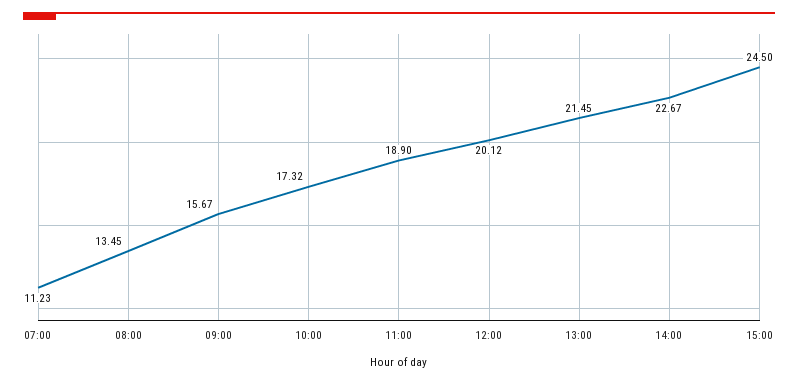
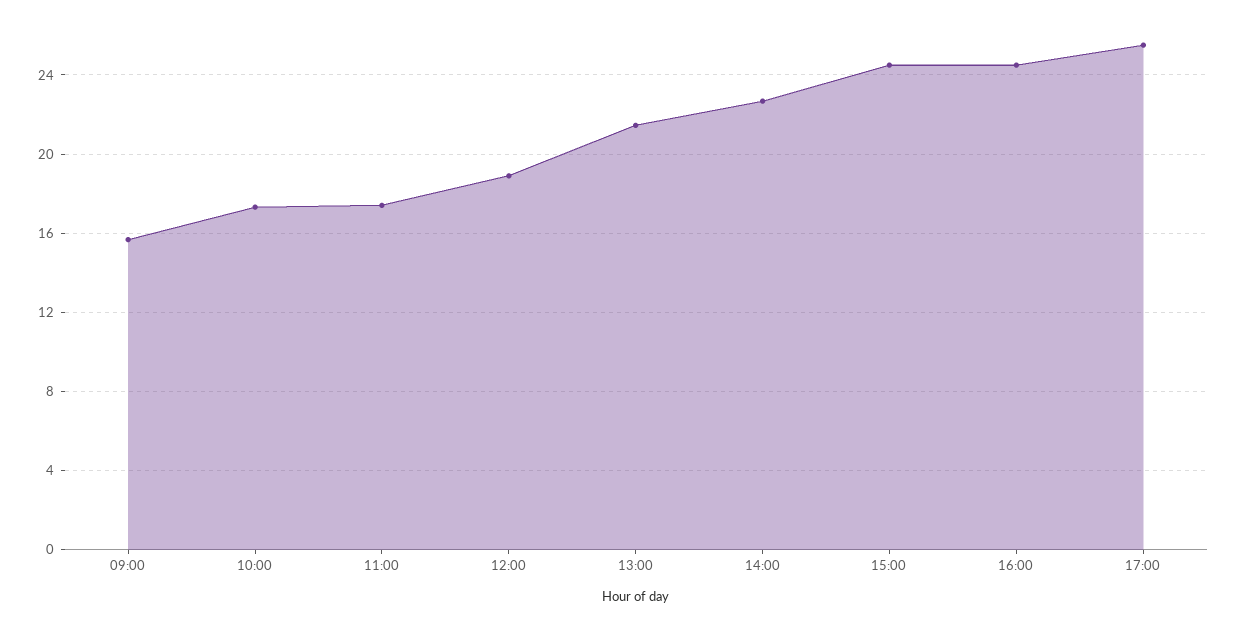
07:00: 11.23 -> none
08:00: 13.45 -> none
11:00: 18.9 -> 17.5
12:00: 20.12 -> 19
16:00: none -> 24.5
17:00: none -> 25.5

